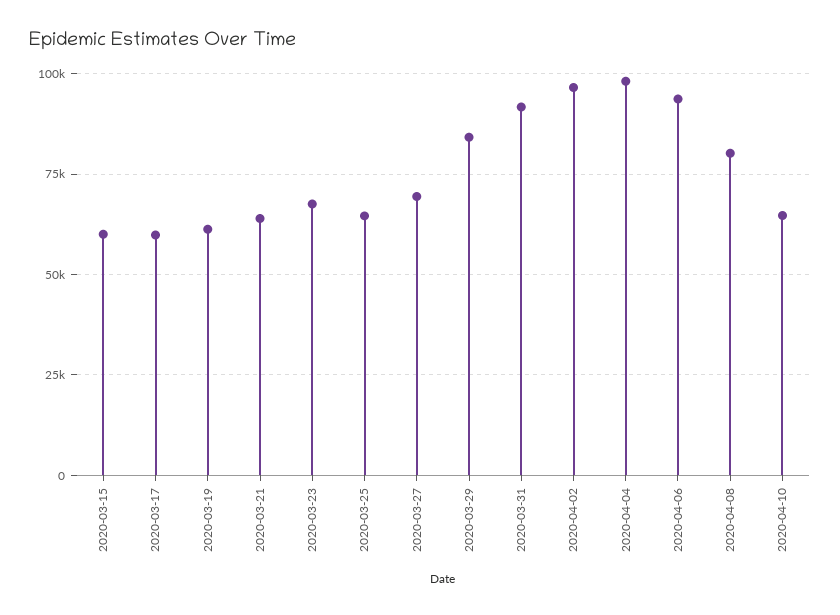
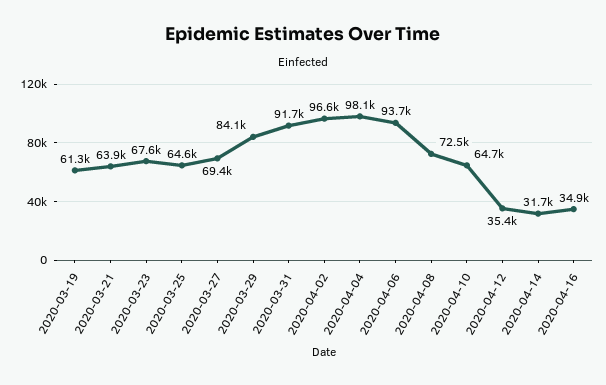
2020-03-15: 60000 -> none
2020-03-17: 60000 -> none
2020-04-08: 80000 -> 72500
2020-04-12: none -> 35400
2020-04-14: none -> 31700
2020-04-16: none -> 34900

